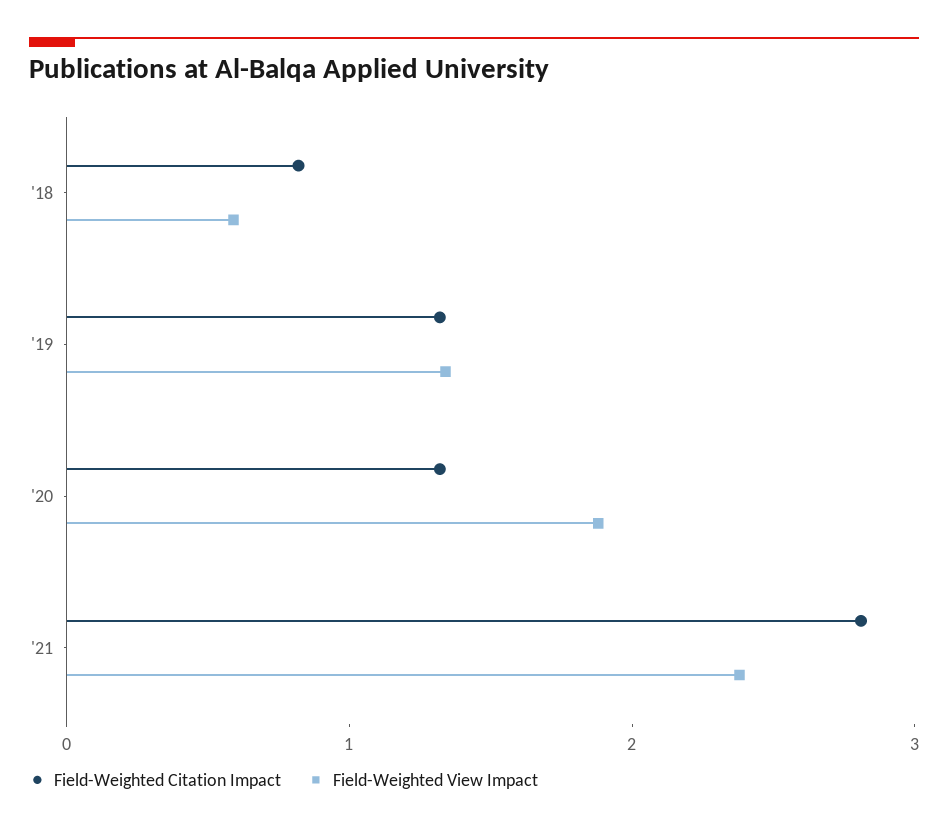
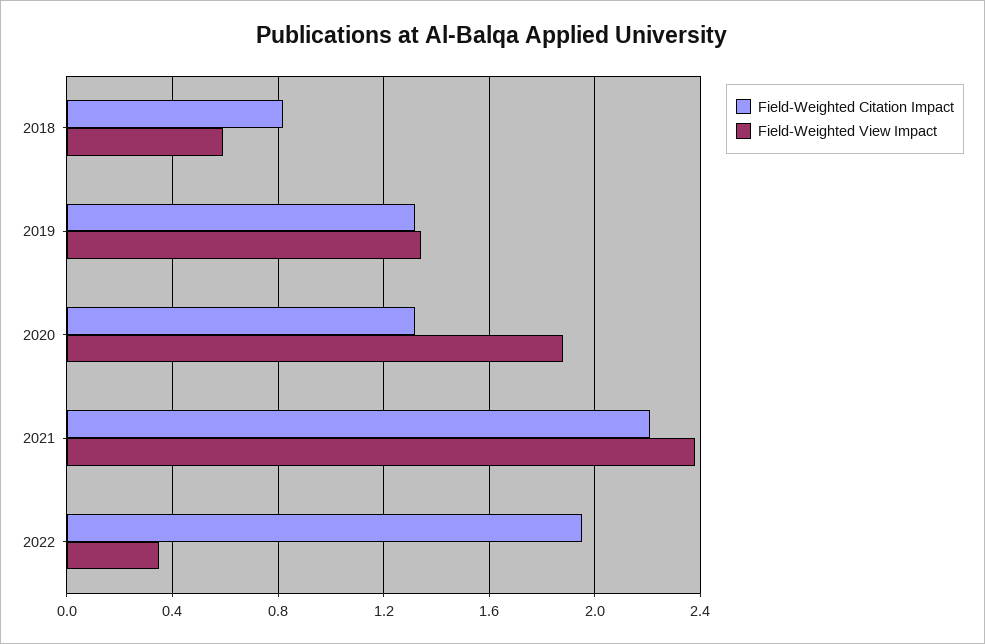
Field-Weighted Citation Impact, '21: 2.8 -> 2.2
Field-Weighted Citation Impact, 2022: none -> 1.95
Field-Weighted View Impact, 2022: none -> 0.35

